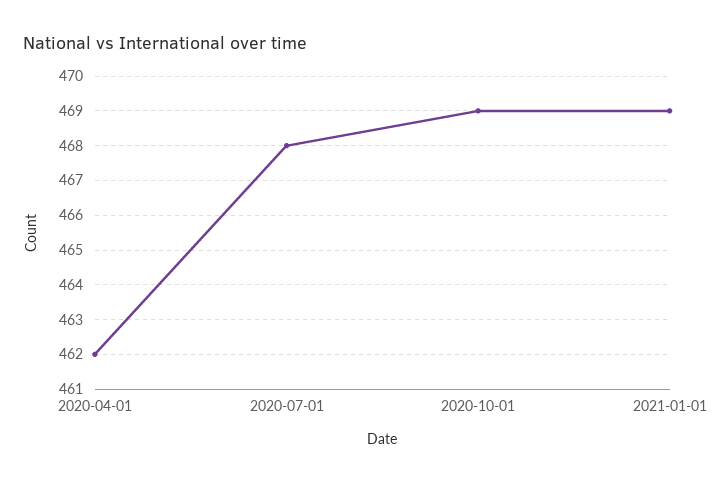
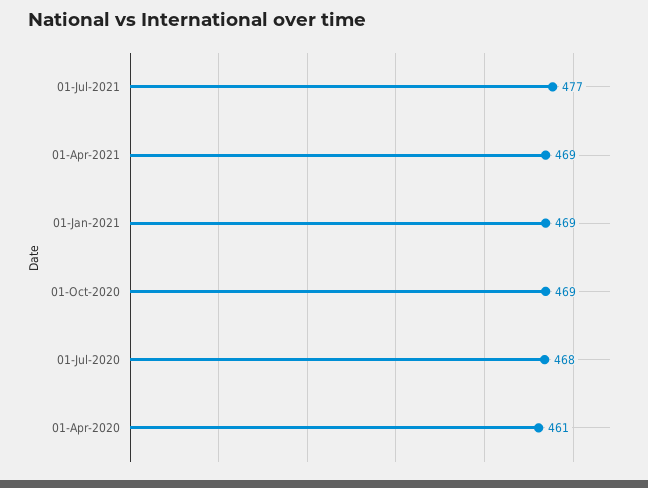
2020-04-01: 462 -> 461
01-Jul-2021: none -> 477
01-Apr-2021: none -> 469

